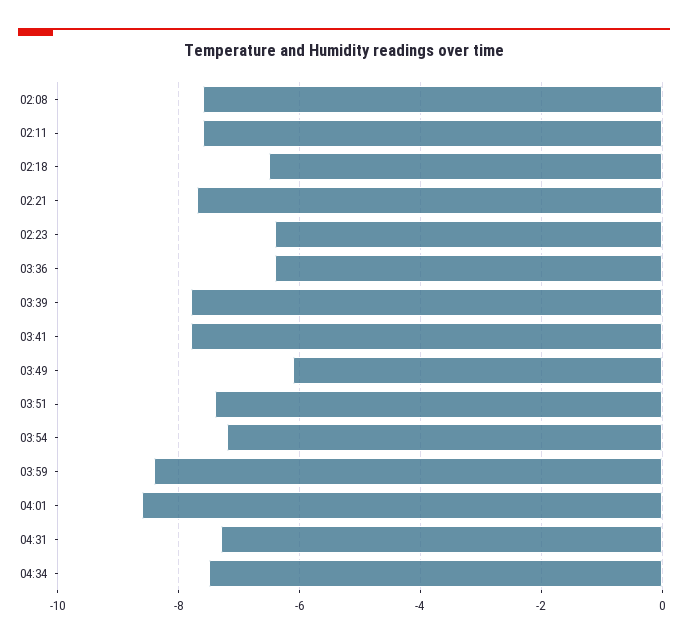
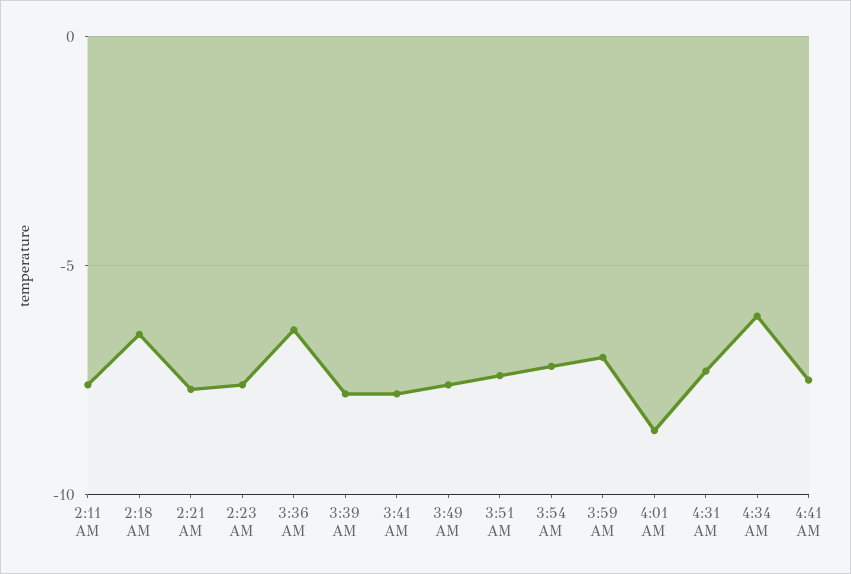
02:08: -7.5 -> none
02:23: -6.5 -> -7.5
03:49: -6 -> -7.5
03:59: -8.5 -> -7
04:34: -7.5 -> -6
4:41 AM: none -> -7.5

